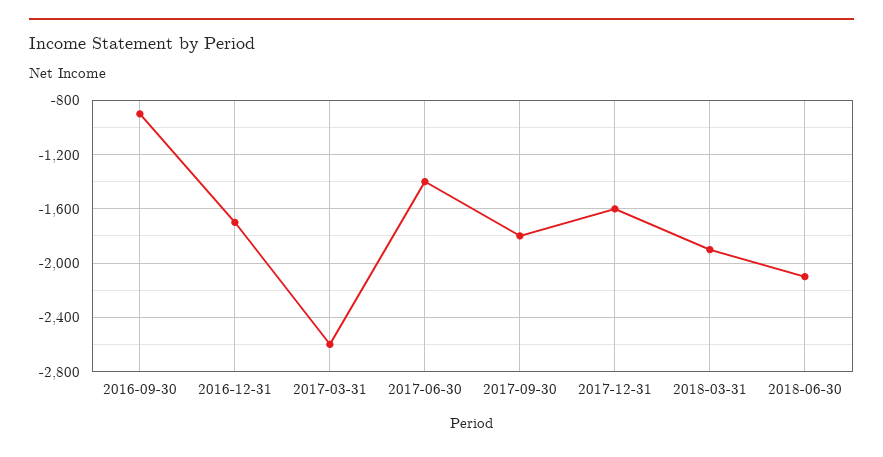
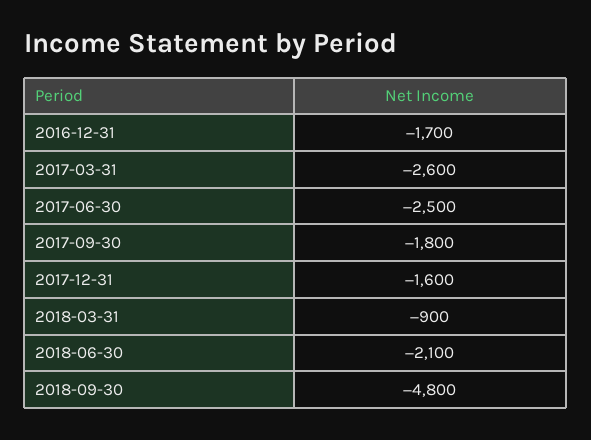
2016-09-30: -900 -> none
2017-06-30: -1400 -> -2500
2018-03-31: -1900 -> -900
2018-09-30: none -> -4800

